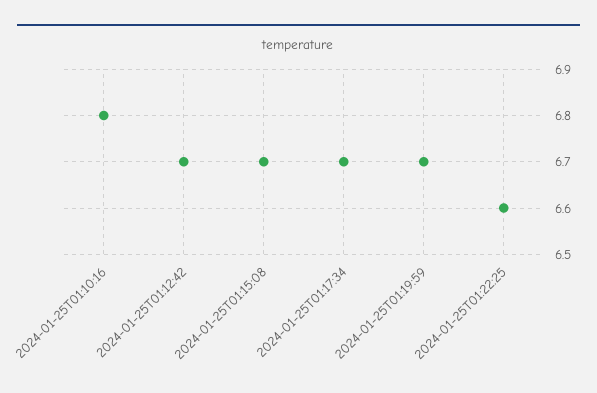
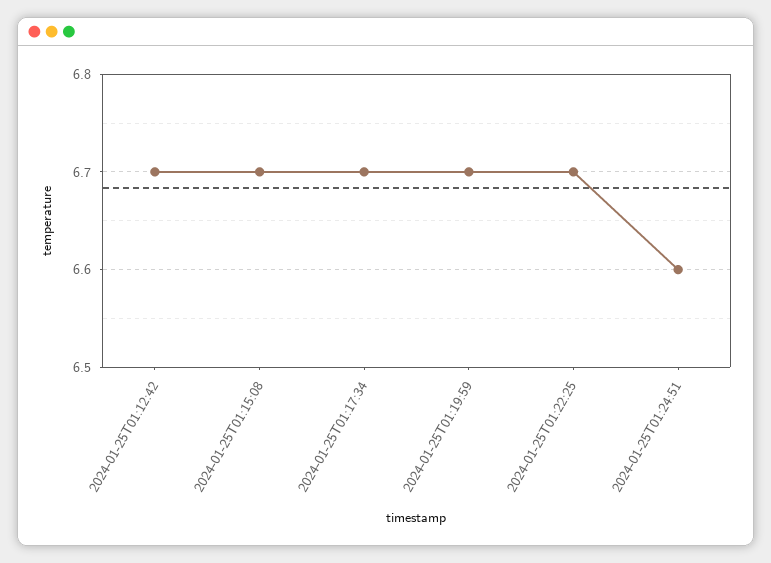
2024-01-25T01:10:16: 6.8 -> none
2024-01-25T01:22:25: 6.6 -> 6.7
2024-01-25T01:24:51: none -> 6.6

